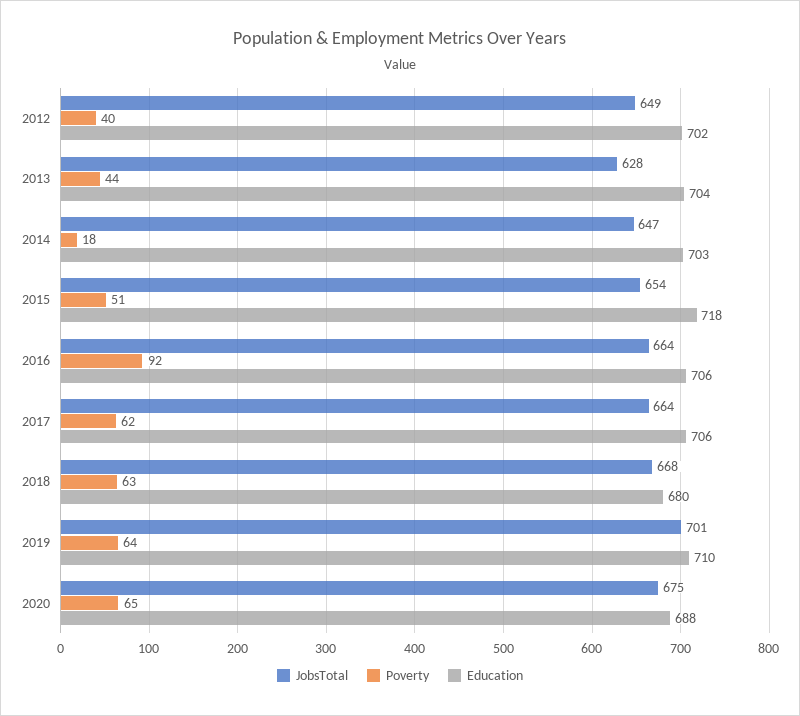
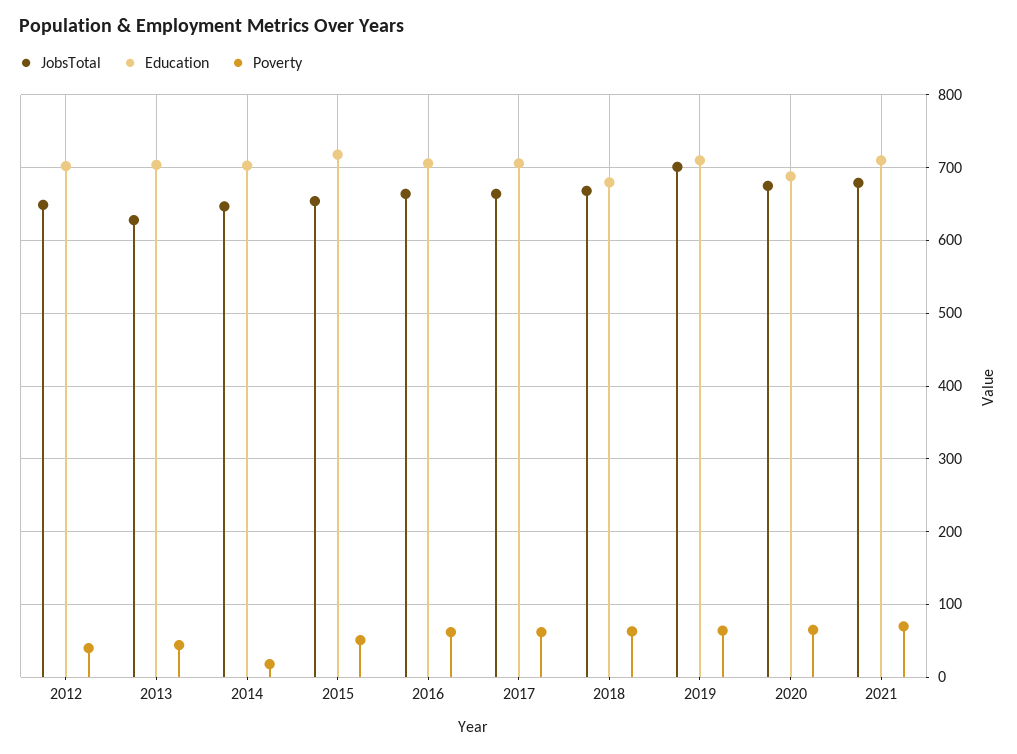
Poverty, 2016: 92 -> 60
JobsTotal, 2021: none -> 680
Education, 2021: none -> 710
Poverty, 2021: none -> 70

